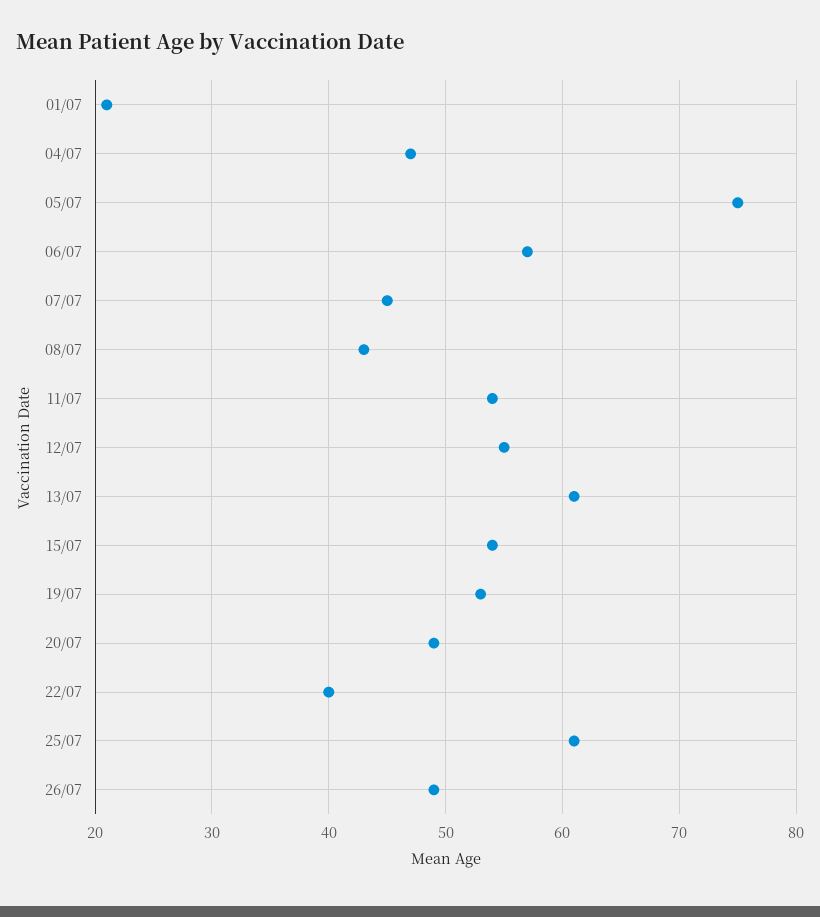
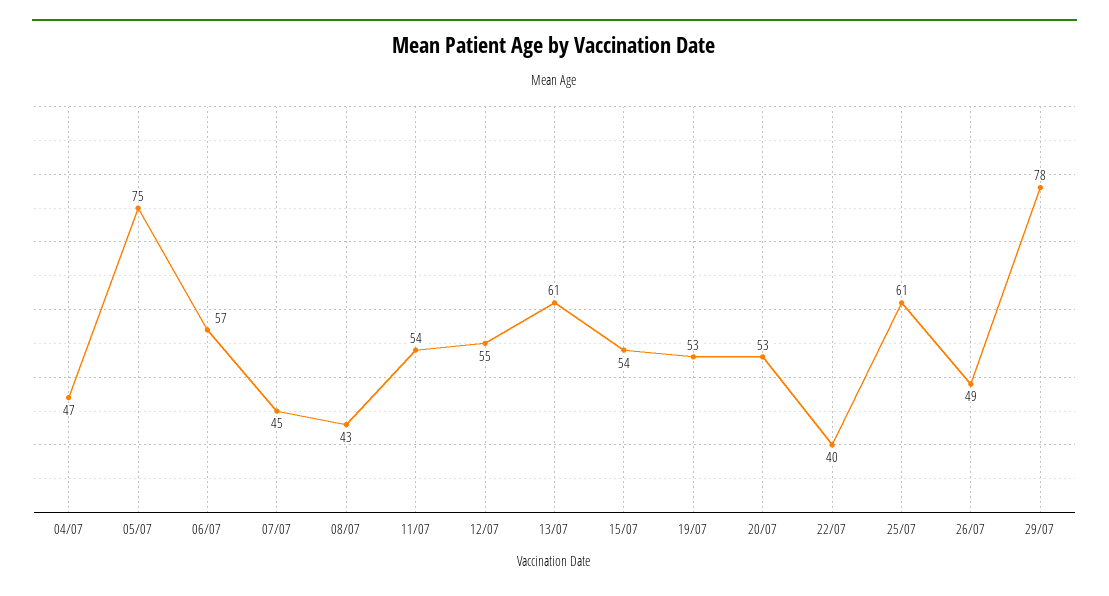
01/07: 21 -> none
20/07: 49 -> 53
29/07: none -> 78

